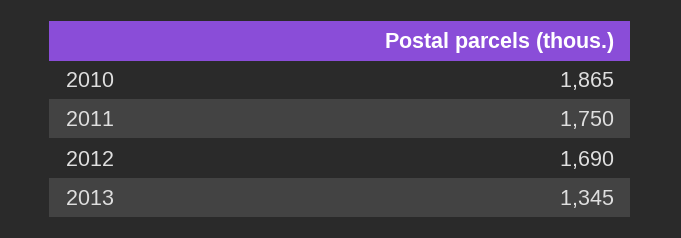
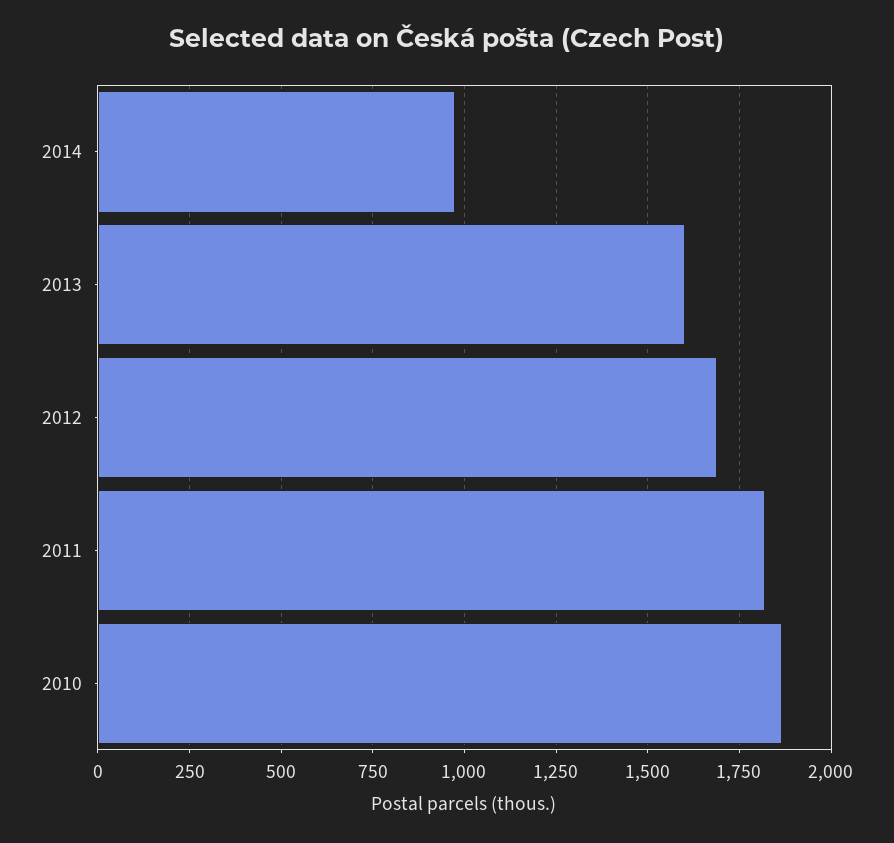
2011: 1750 -> 1825
2013: 1345 -> 1600
2014: none -> 975

